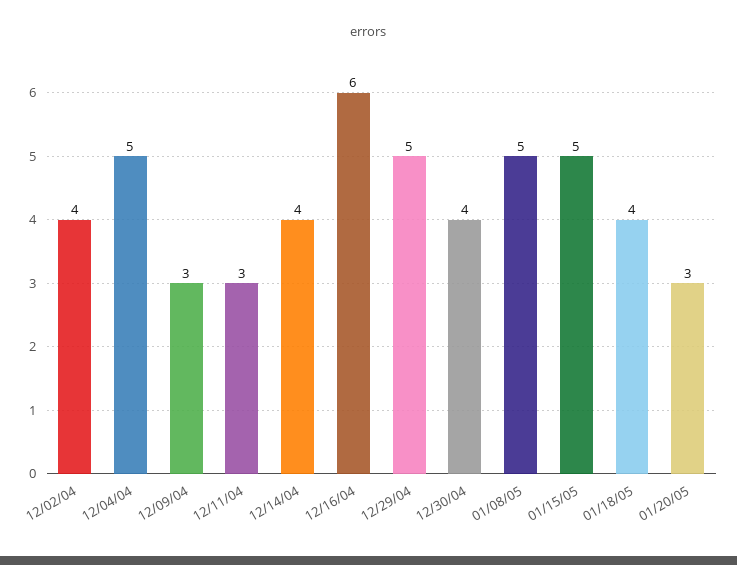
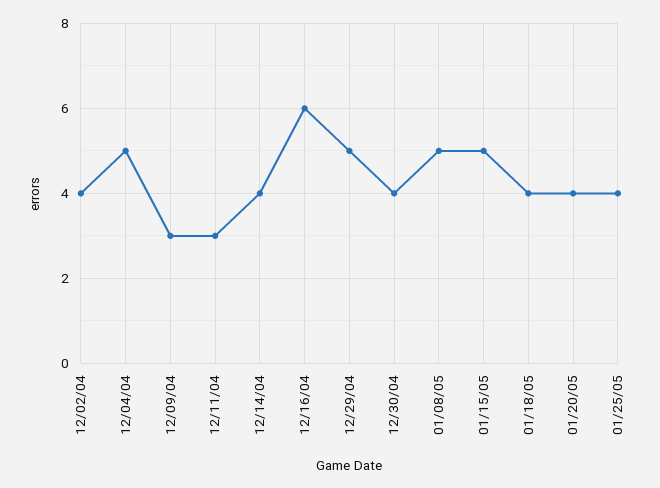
01/20/05: 3 -> 4
01/25/05: none -> 4

